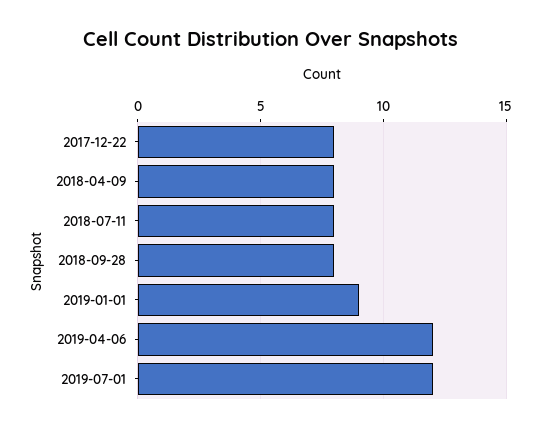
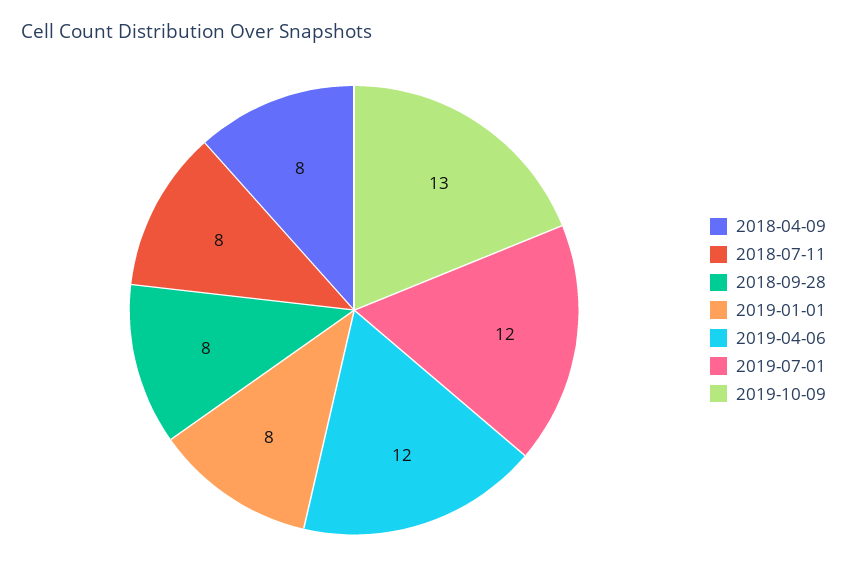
2017-12-22: 8 -> none
2019-01-01: 9 -> 8
2019-10-09: none -> 13

